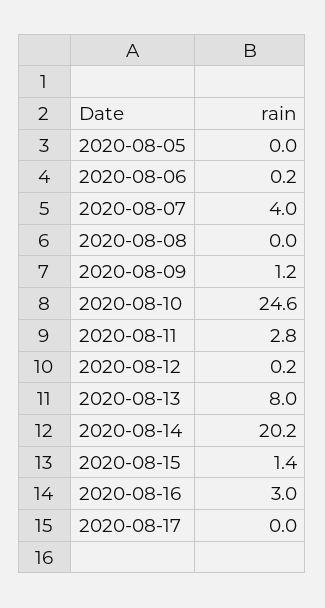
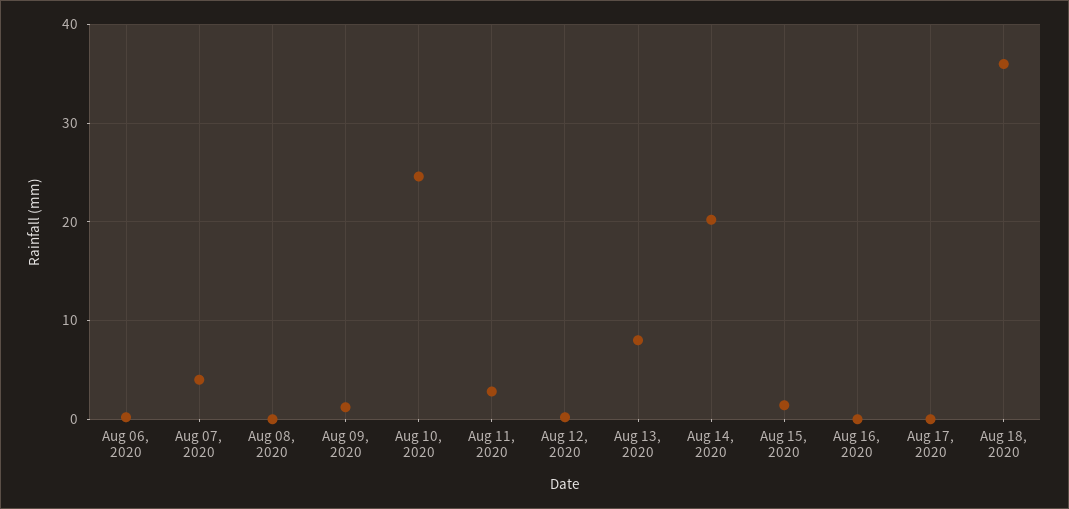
2020-08-05: 0 -> none
2020-08-16: 3 -> 0
Aug 18, 2020: none -> 36

